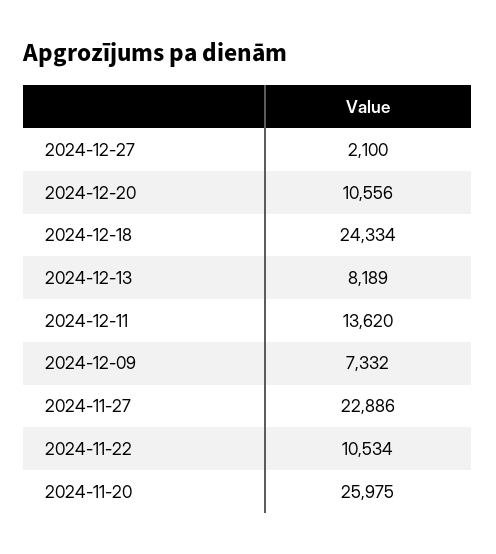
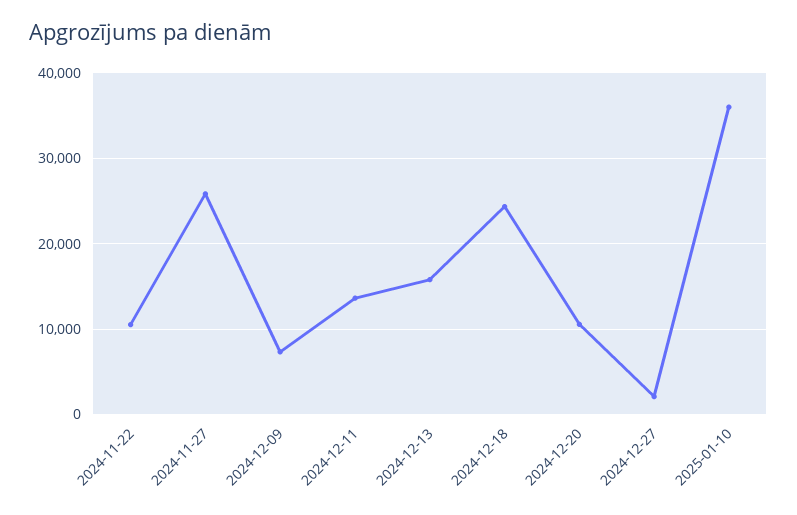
2024-12-13: 8189 -> 16000
2024-11-27: 22886 -> 26000
2024-11-20: 25975 -> none
2025-01-10: none -> 36000

